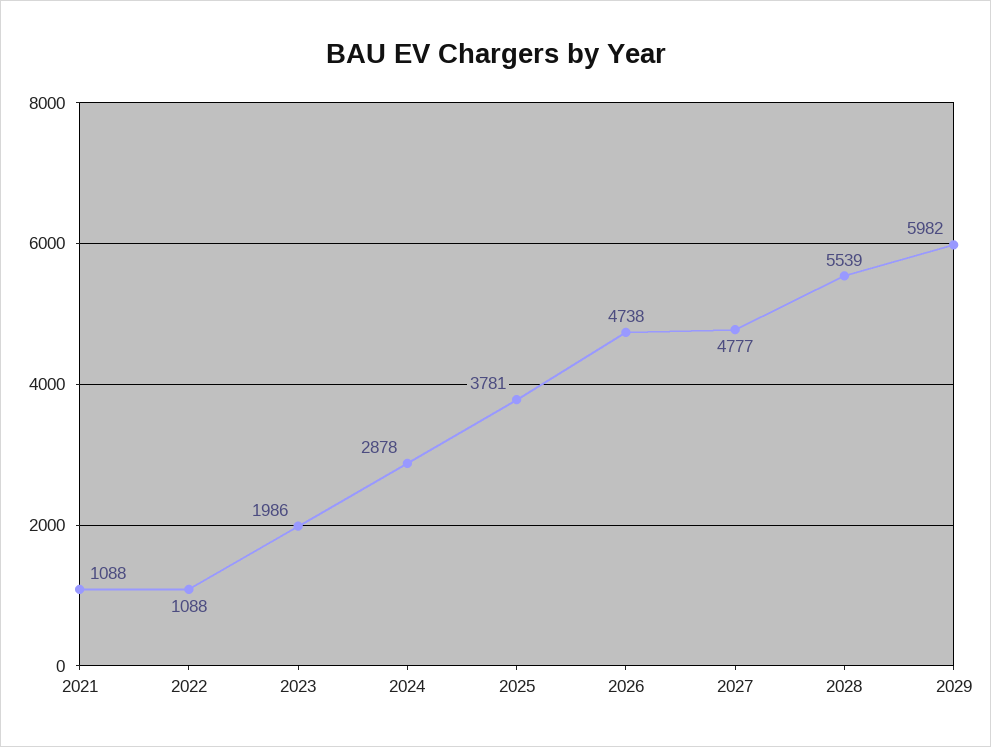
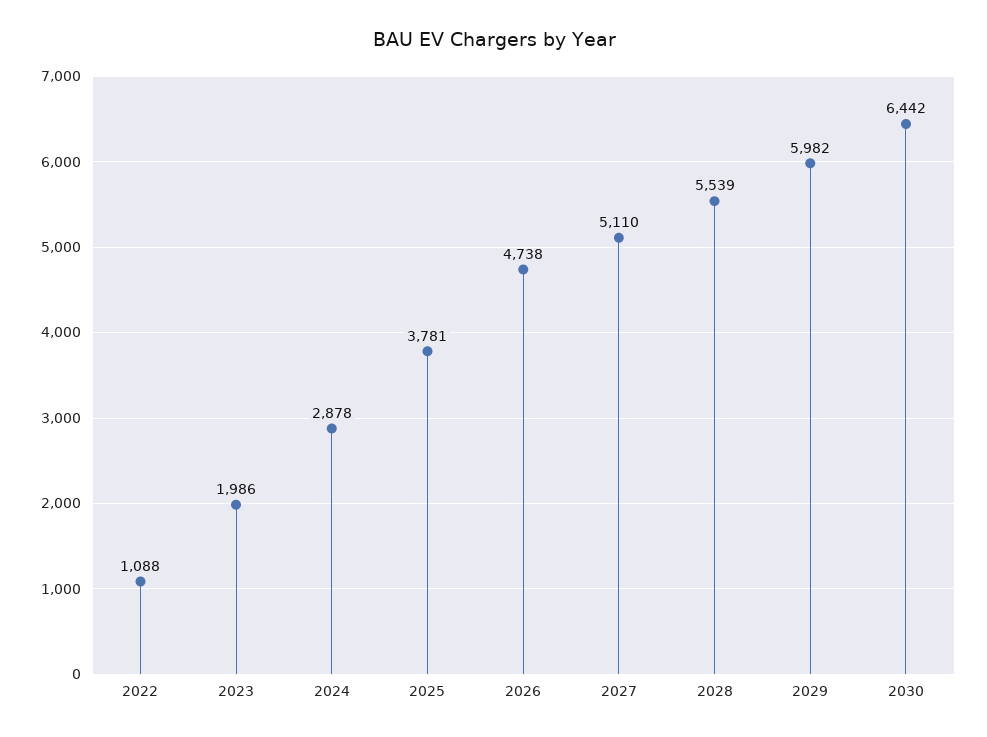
2021: 1088 -> none
2027: 4777 -> 5110
2030: none -> 6442

